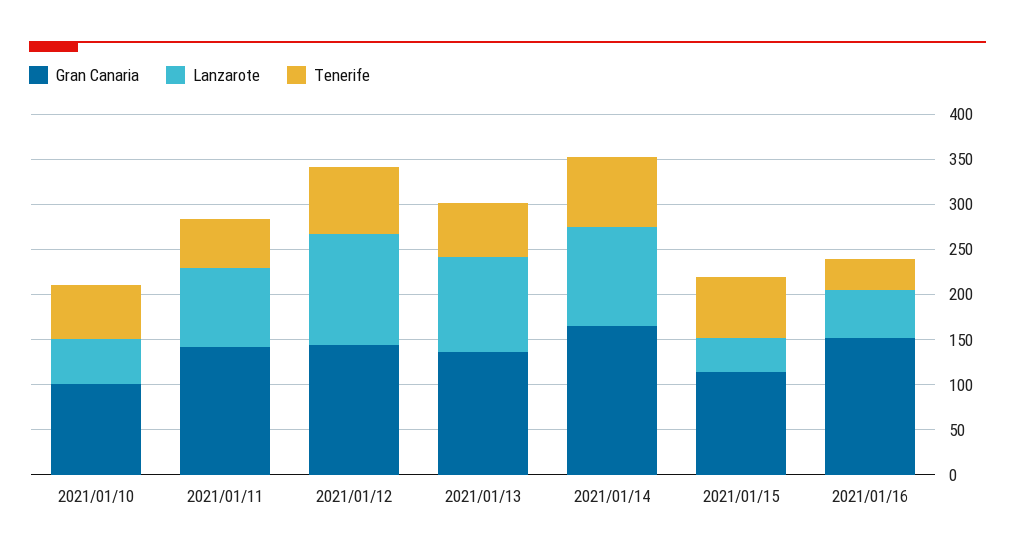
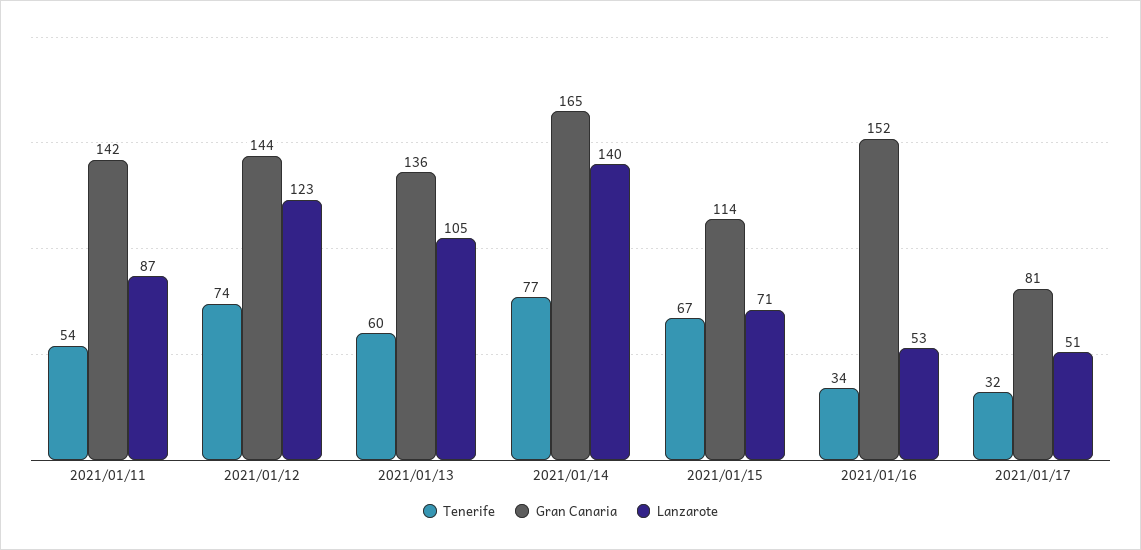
Gran Canaria, 2021/01/10: 100 -> none
Lanzarote, 2021/01/10: 50 -> none
Tenerife, 2021/01/10: 60 -> none
Lanzarote, 2021/01/14: 110 -> 140
Lanzarote, 2021/01/15: 40 -> 71
Tenerife, 2021/01/17: none -> 32
Gran Canaria, 2021/01/17: none -> 81
Lanzarote, 2021/01/17: none -> 51

